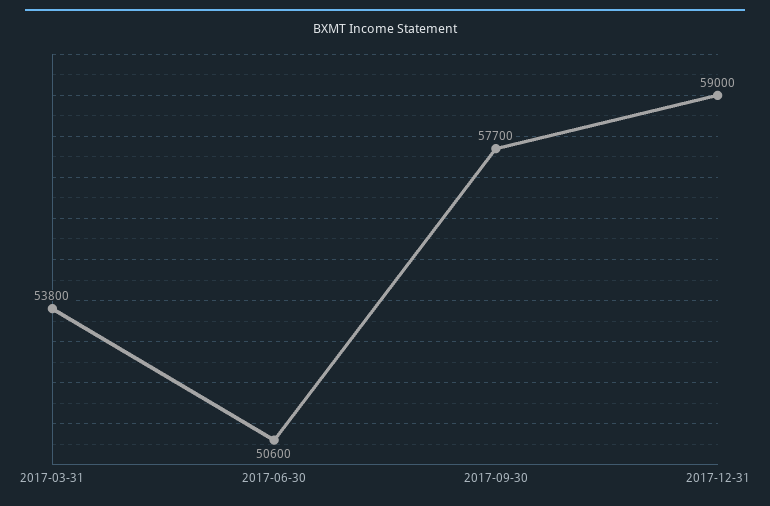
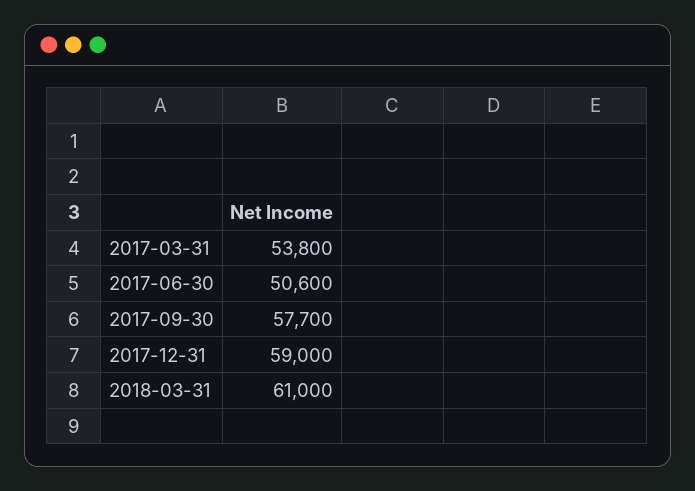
2018-03-31: none -> 61000

